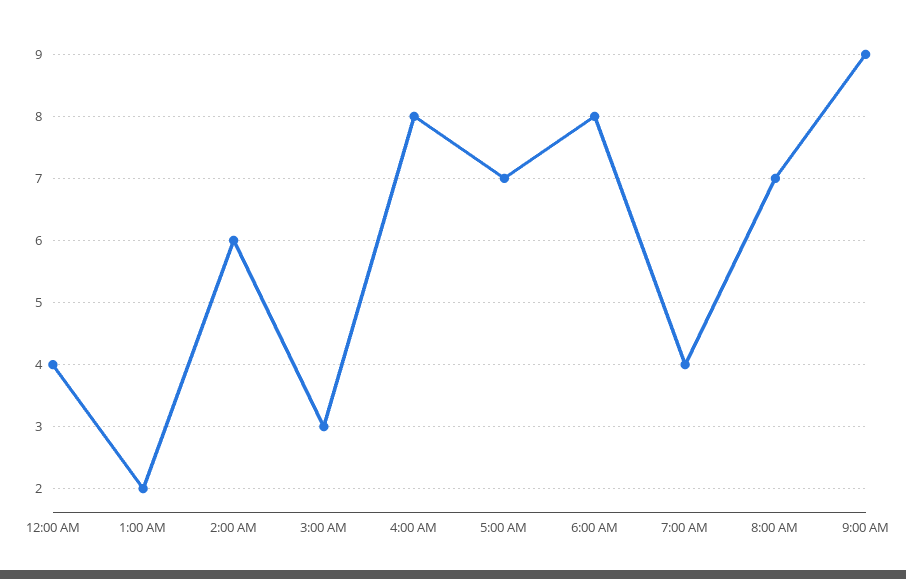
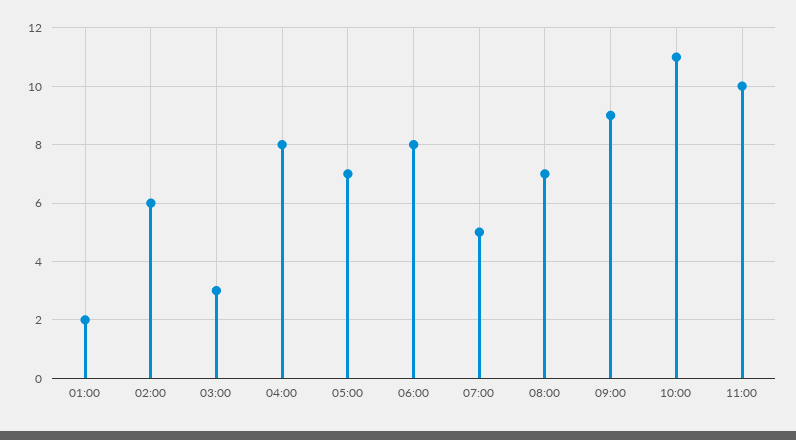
12:00 AM: 4 -> none
7:00 AM: 4 -> 5
10:00: none -> 11
11:00: none -> 10

